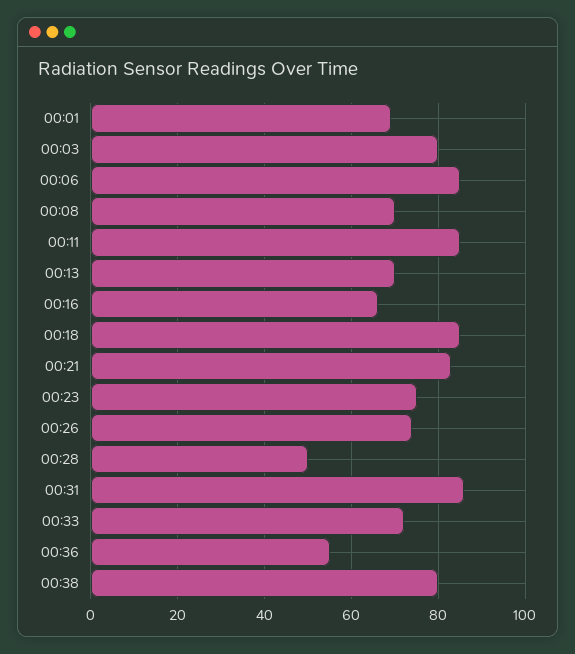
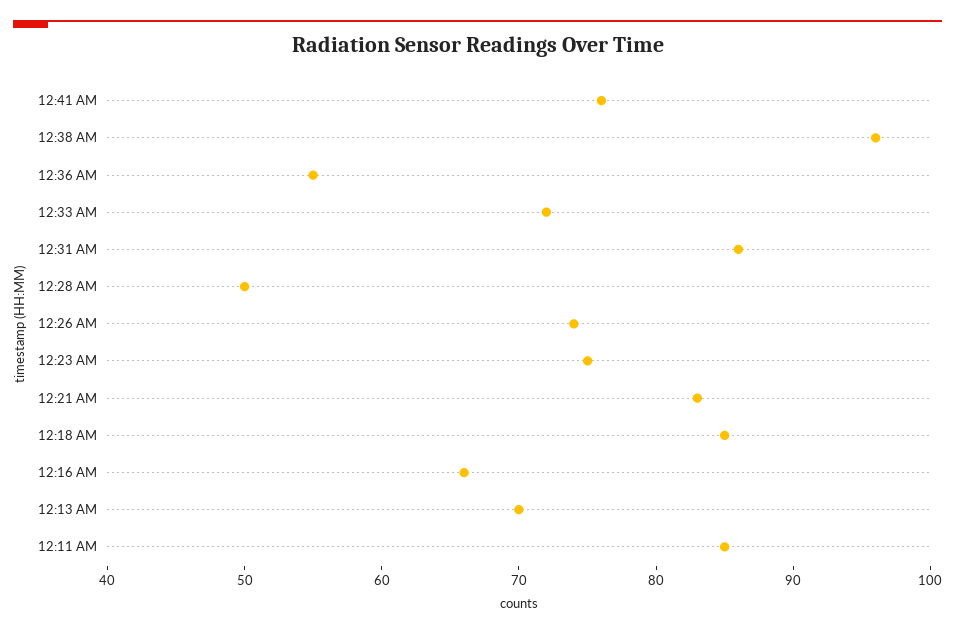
00:01: 70 -> none
00:03: 80 -> none
00:06: 85 -> none
00:08: 70 -> none
00:38: 80 -> 96
12:41 AM: none -> 76

